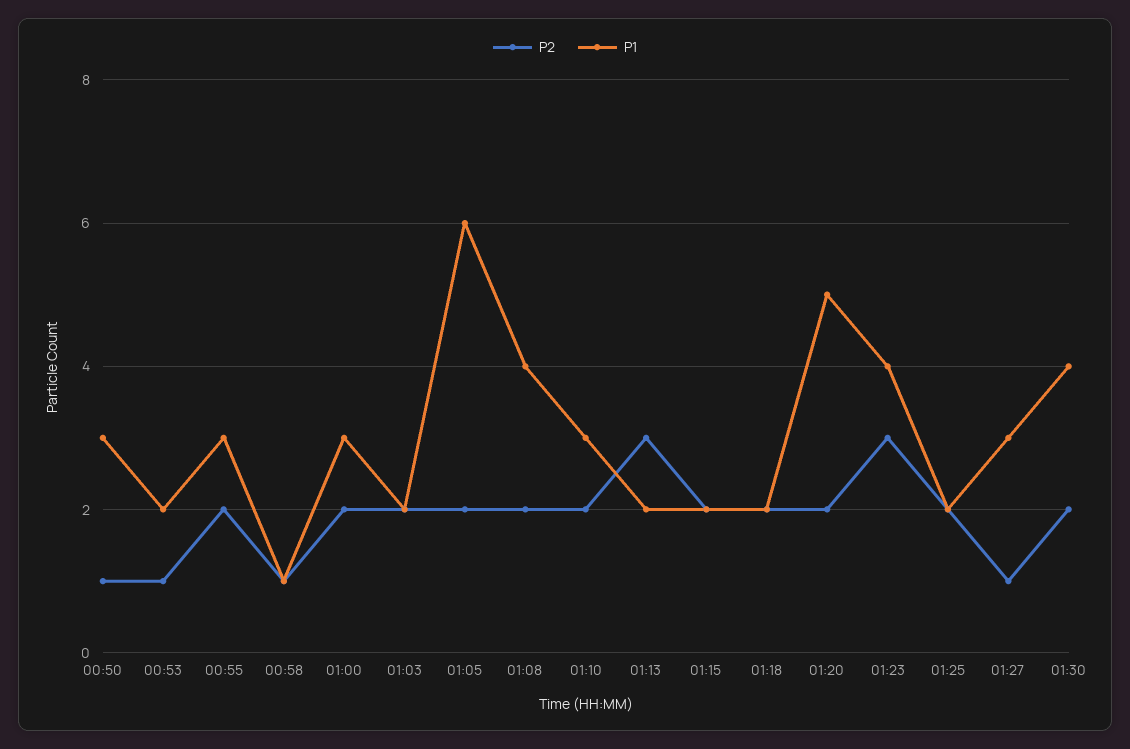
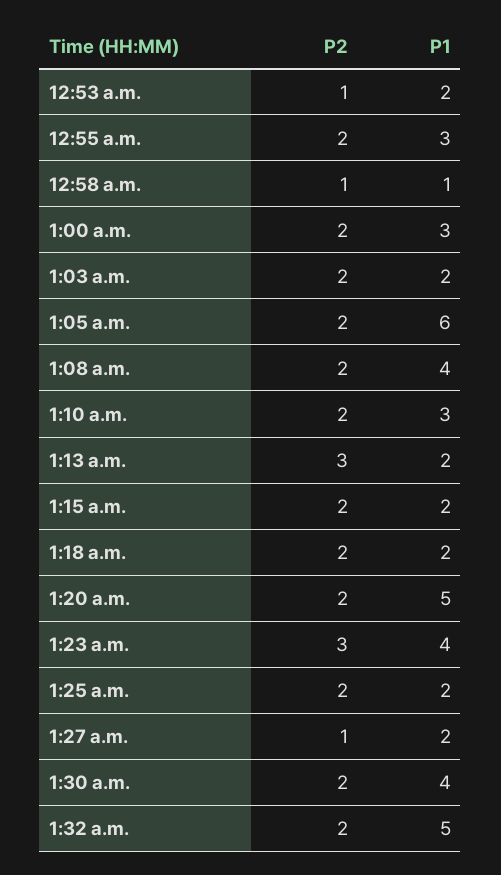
P2, 00:50: 1 -> none
P1, 00:50: 3 -> none
P1, 01:27: 3 -> 2
P2, 1:32 a.m.: none -> 2
P1, 1:32 a.m.: none -> 5

